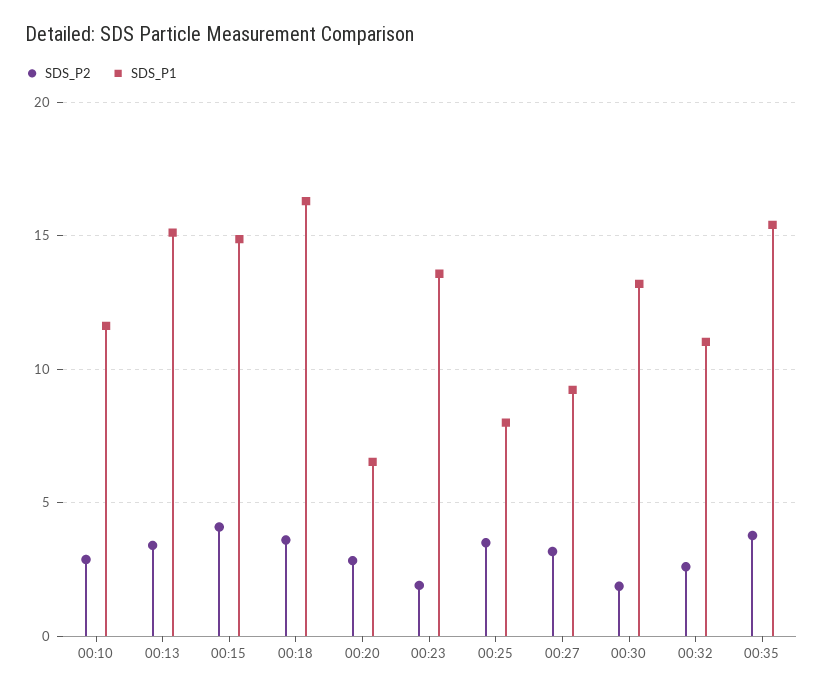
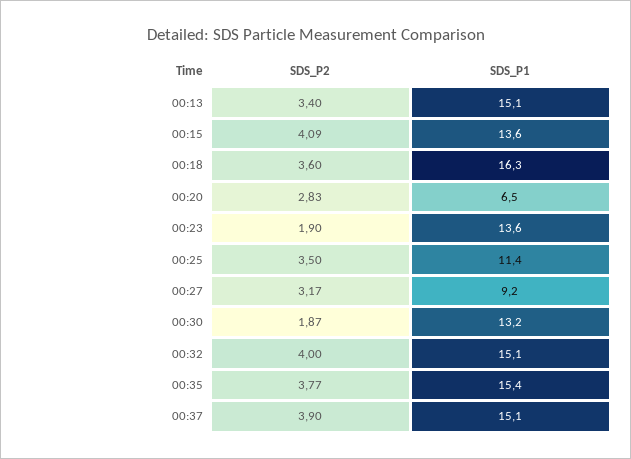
SDS_P2, 00:10: 3 -> none
SDS_P1, 00:10: 11.5 -> none
SDS_P1, 00:15: 15 -> 13.6
SDS_P1, 00:25: 8 -> 11.4
SDS_P2, 00:32: 2.5 -> 4
SDS_P1, 00:32: 11 -> 15.1
SDS_P2, 00:37: none -> 3.9
SDS_P1, 00:37: none -> 15.1

